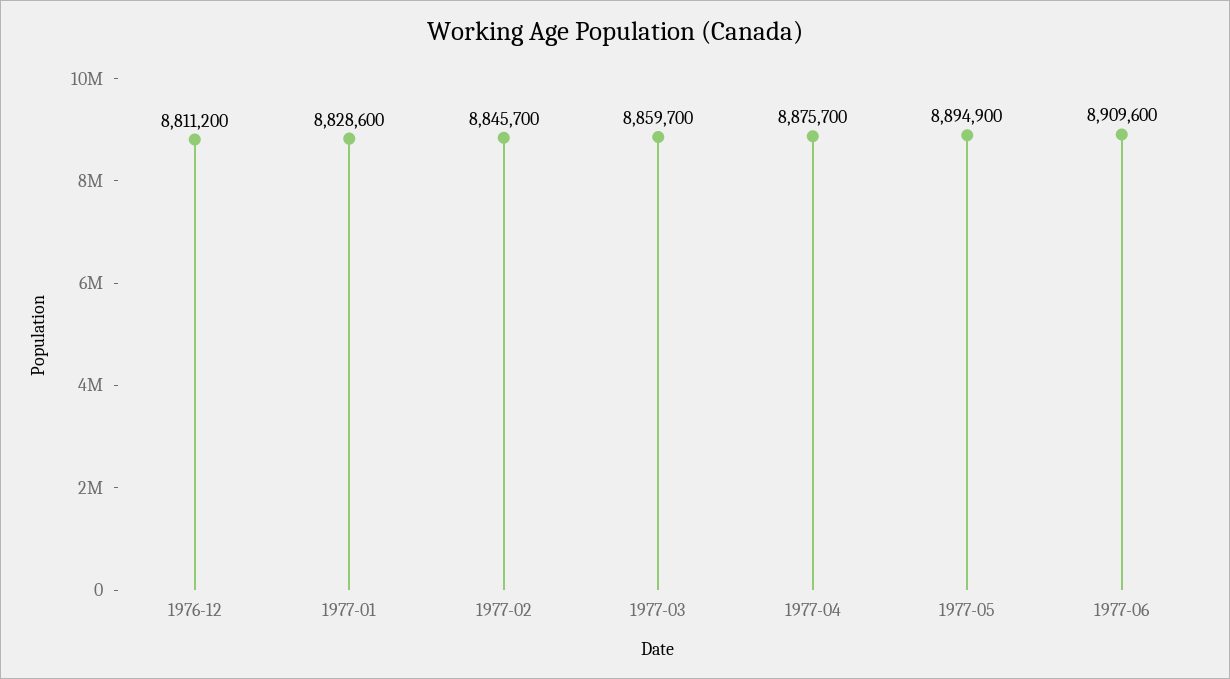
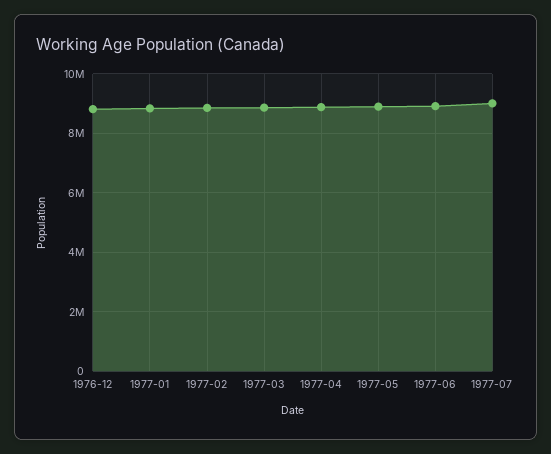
1977-07: none -> 9000000

